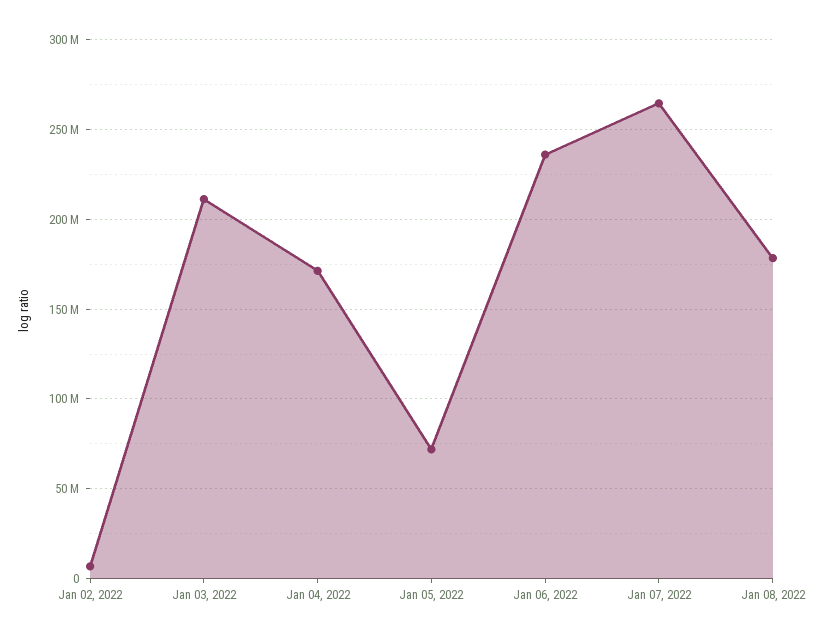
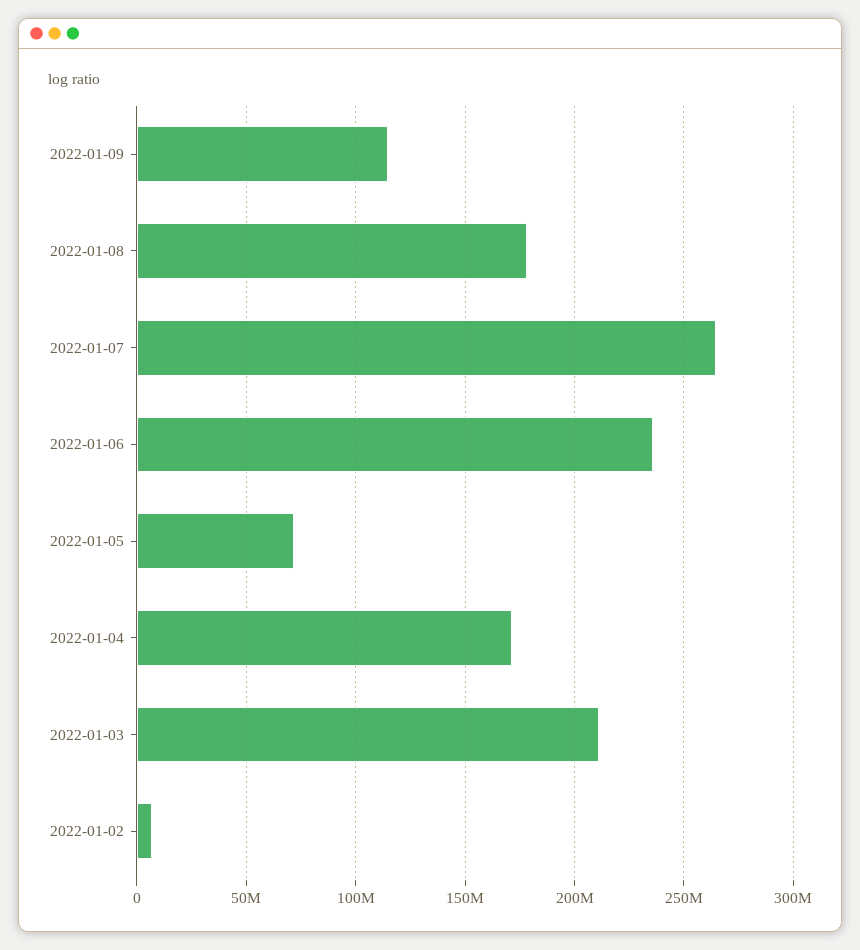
2022-01-09: none -> 115000000

